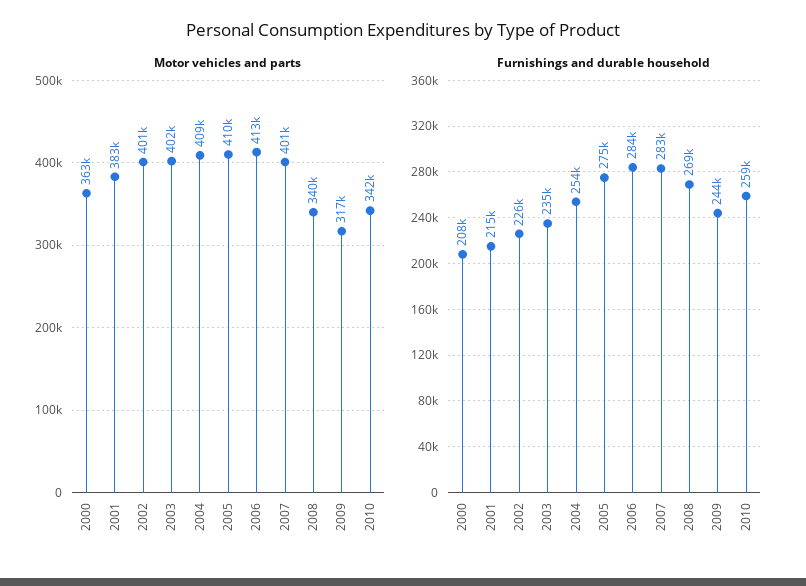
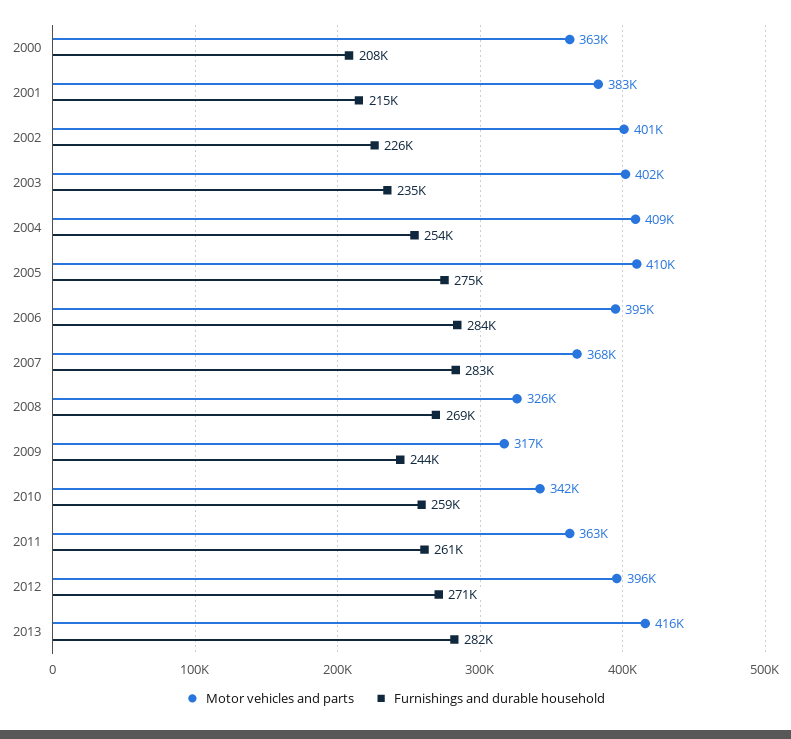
Motor vehicles and parts, 2006: 413000 -> 395000
Motor vehicles and parts, 2007: 401000 -> 368000
Motor vehicles and parts, 2008: 340000 -> 326000
Motor vehicles and parts, 2011: none -> 363000
Furnishings and durable household, 2011: none -> 261000
Motor vehicles and parts, 2012: none -> 396000
Furnishings and durable household, 2012: none -> 271000
Motor vehicles and parts, 2013: none -> 416000
Furnishings and durable household, 2013: none -> 282000

